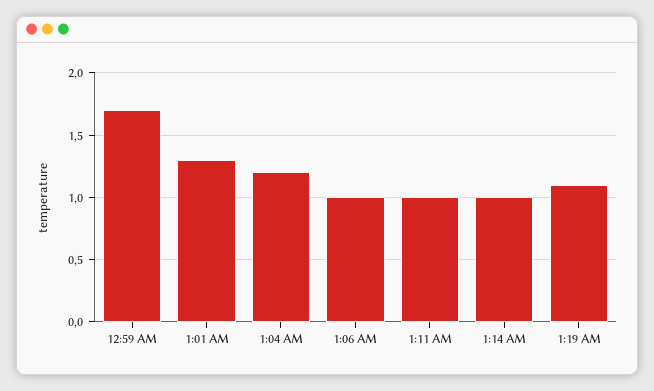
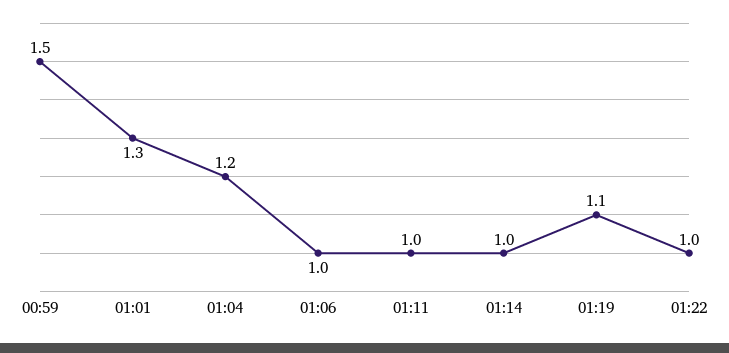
12:59 AM: 1.7 -> 1.5
01:22: none -> 1

